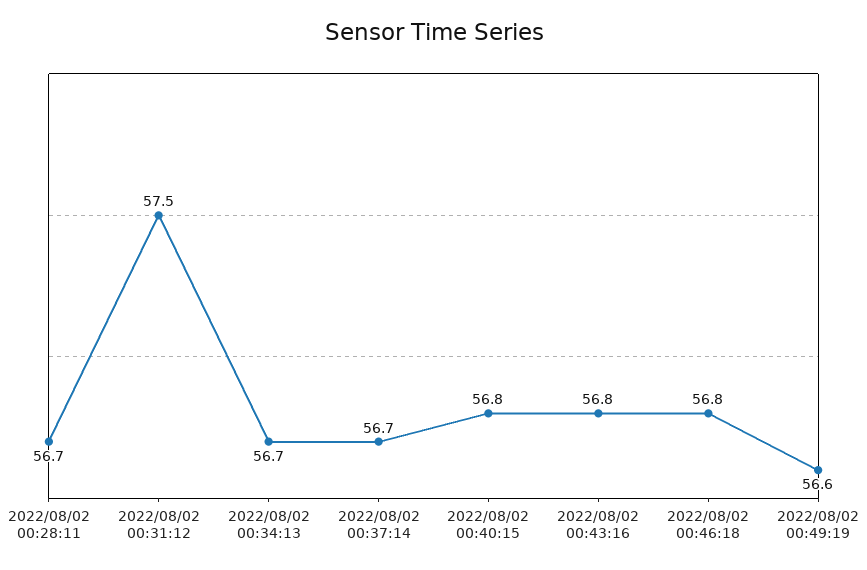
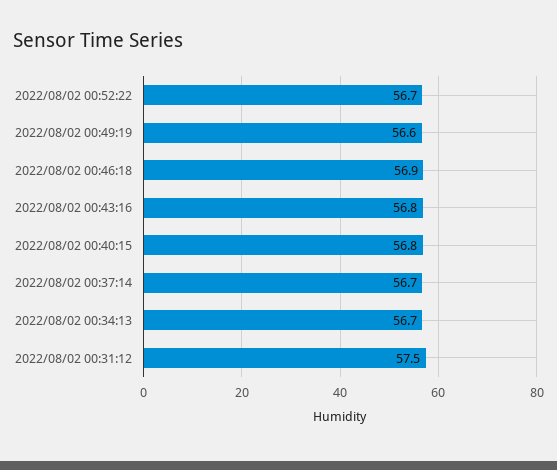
2022/08/02 00:28:11: 56.7 -> none
2022/08/02 00:46:18: 56.8 -> 56.9
2022/08/02 00:52:22: none -> 56.7

